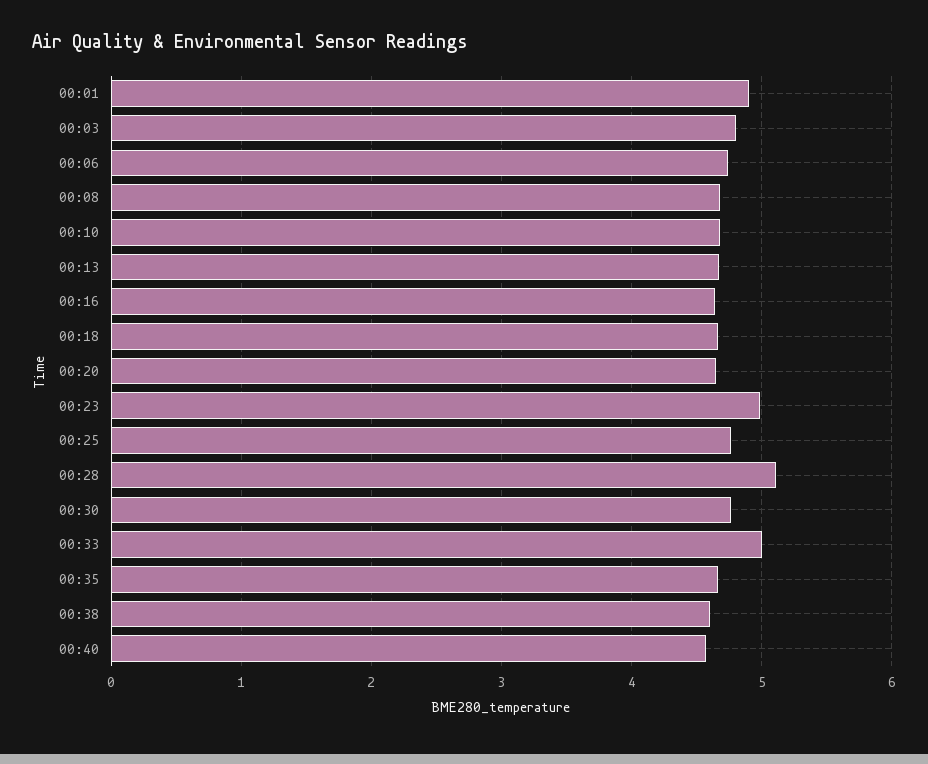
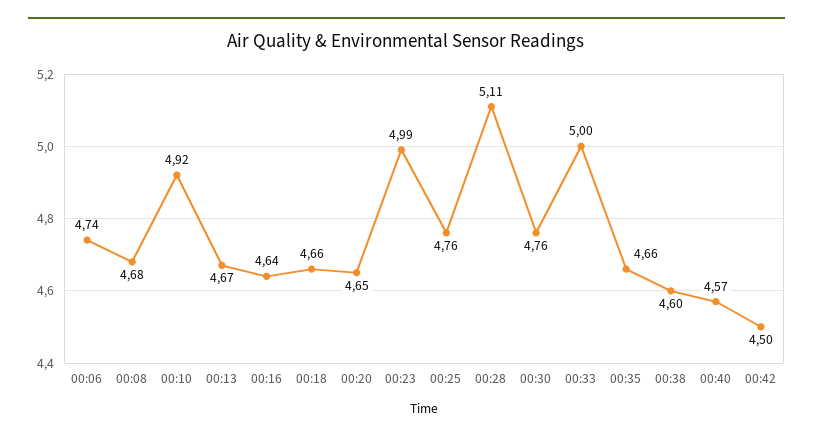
00:01: 4.9 -> none
00:03: 4.8 -> none
00:10: 4.7 -> 4.92
00:42: none -> 4.5

